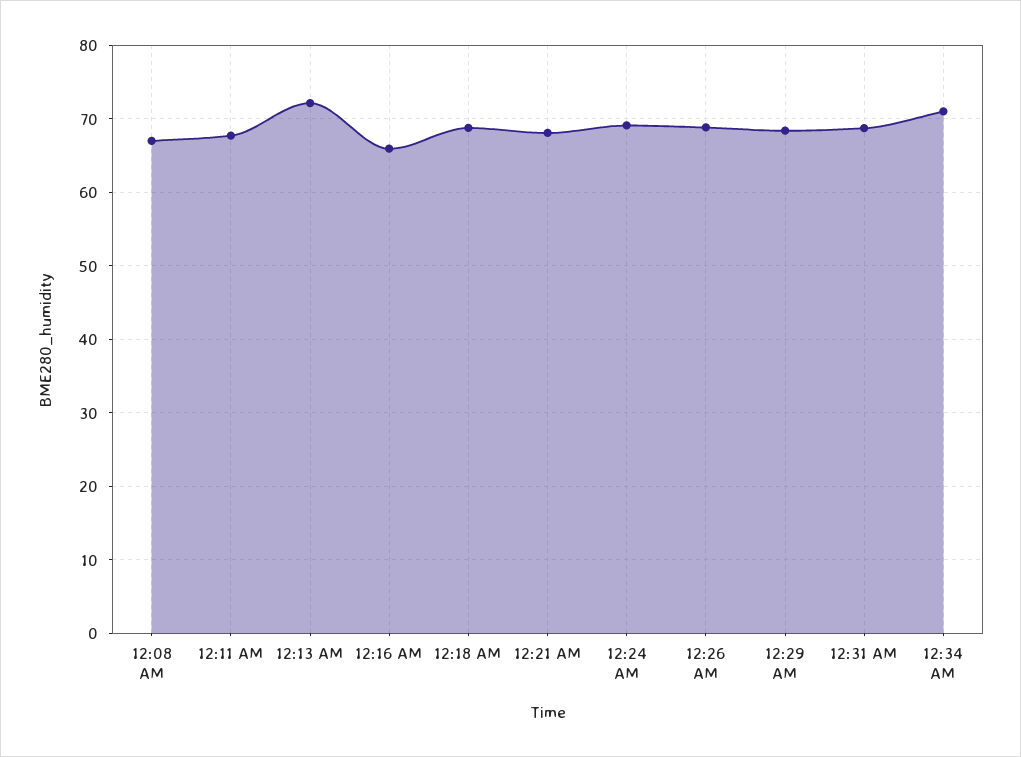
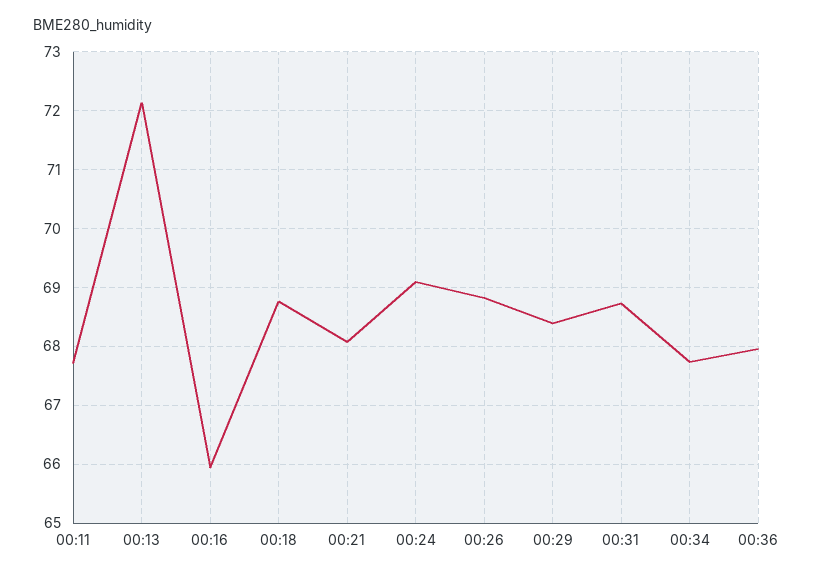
12:08 AM: 67 -> none
12:34 AM: 71 -> 67.8
00:36: none -> 68

